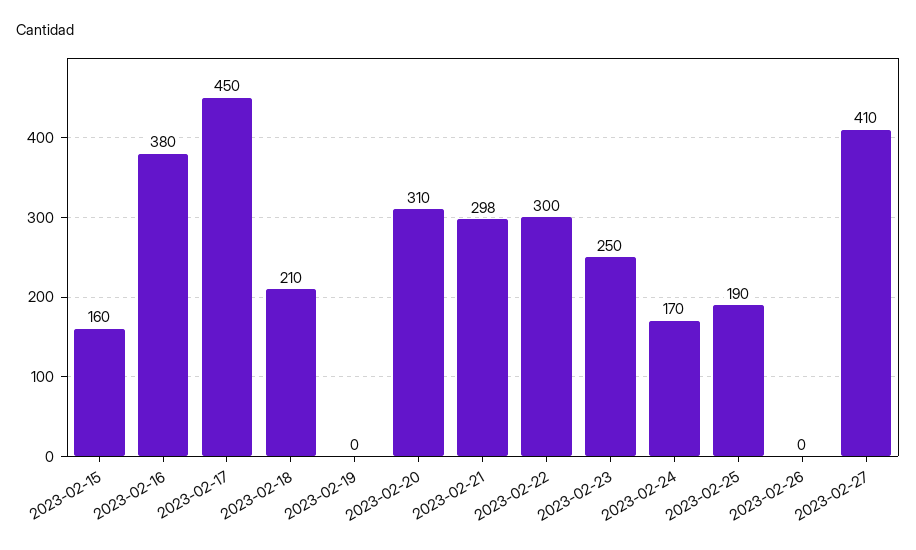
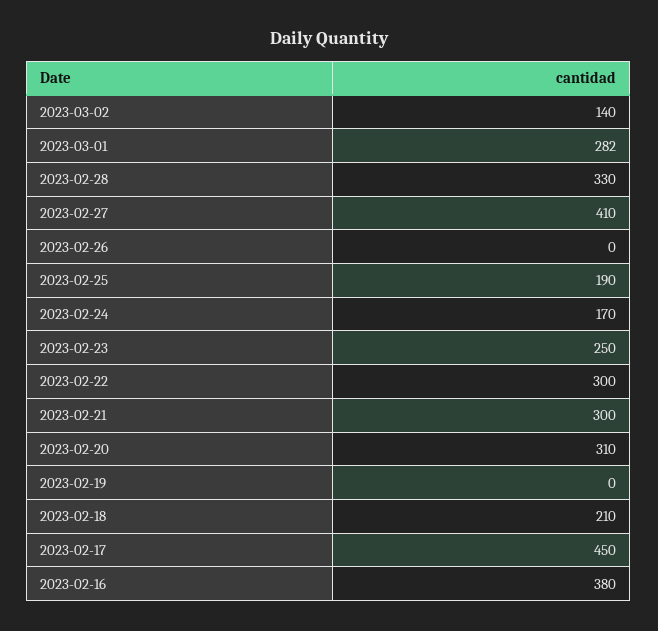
2023-02-15: 160 -> none
2023-02-21: 298 -> 300
2023-03-02: none -> 140
2023-03-01: none -> 282
2023-02-28: none -> 330

